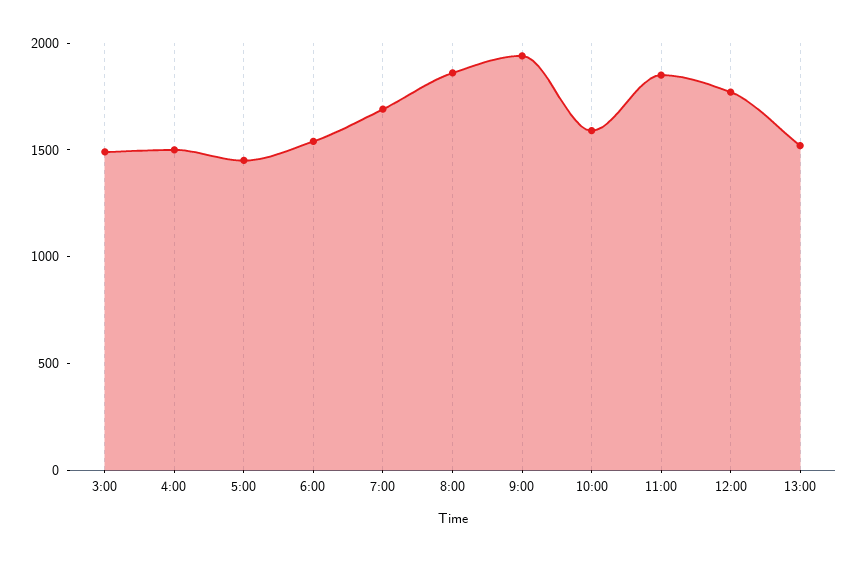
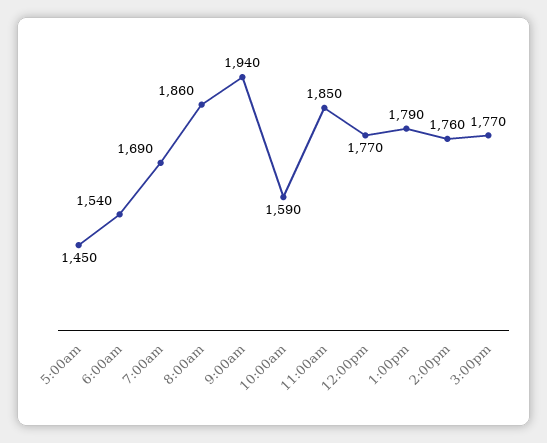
3:00: 1500 -> none
4:00: 1500 -> none
13:00: 1500 -> 1790
2:00pm: none -> 1760
3:00pm: none -> 1770

